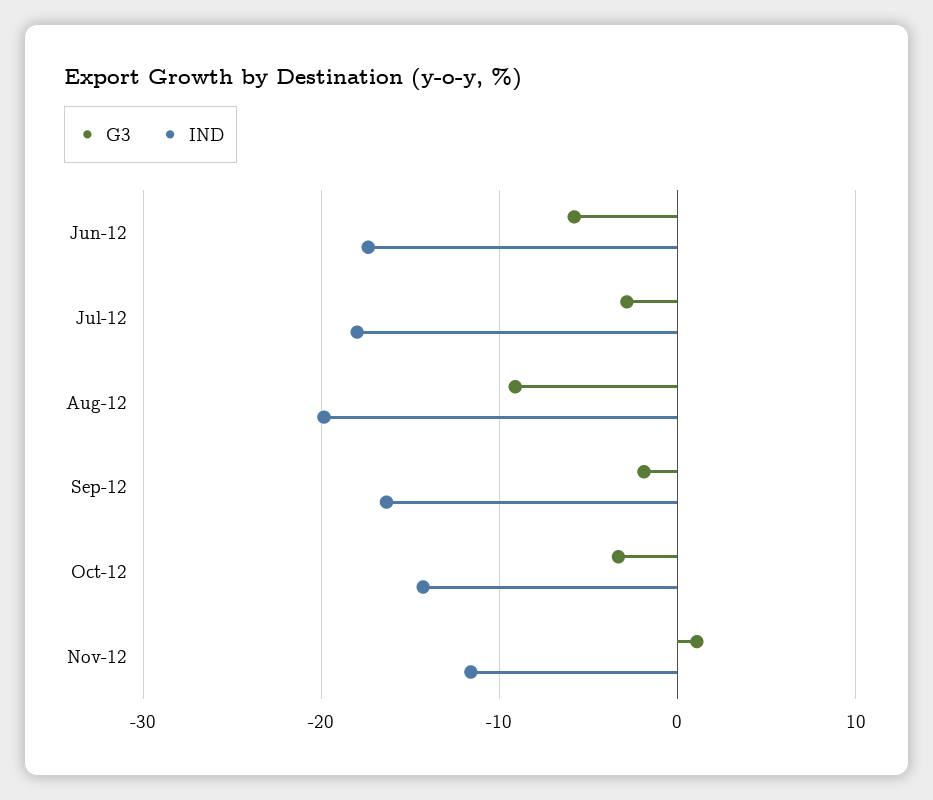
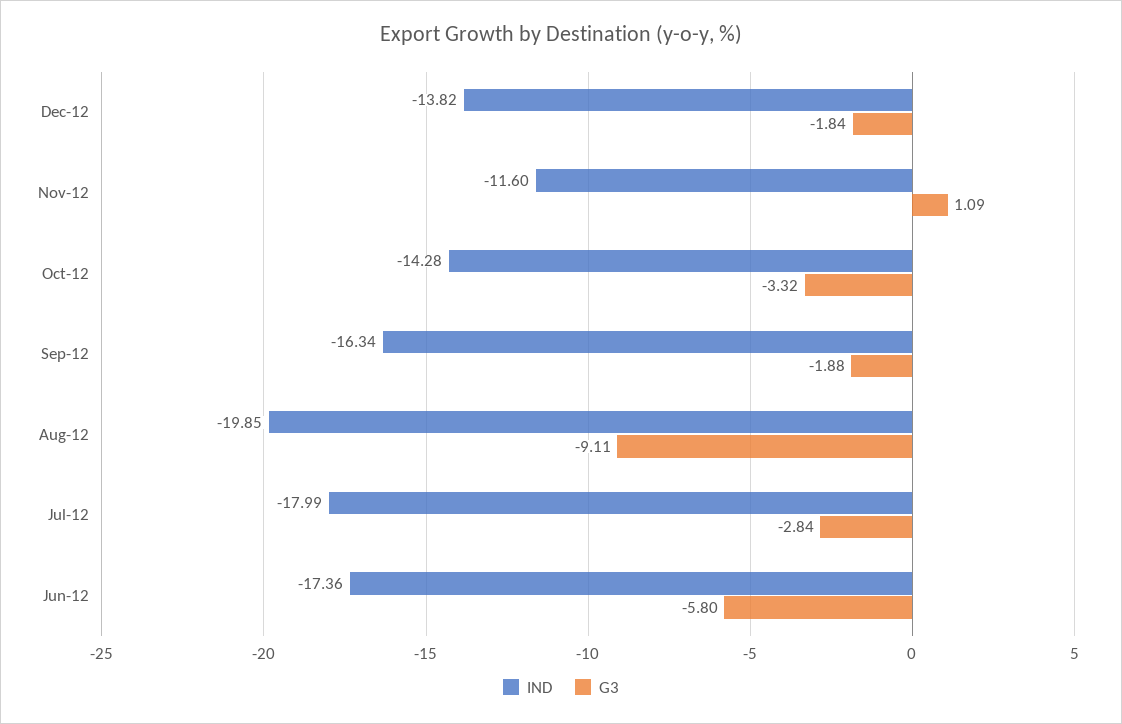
IND, Dec-12: none -> -13.82
G3, Dec-12: none -> -1.84

